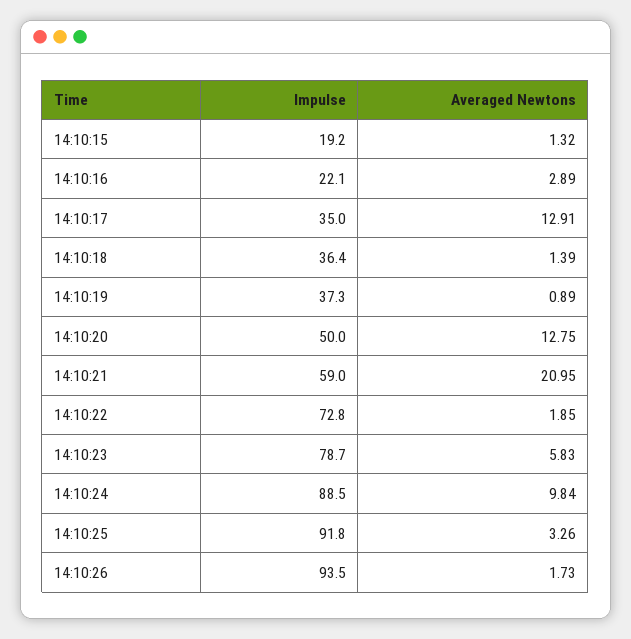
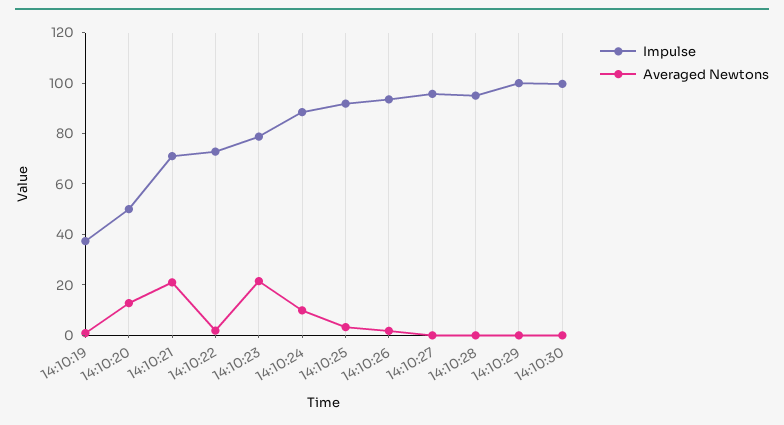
Impulse, 14:10:15: 19.2 -> none
Averaged Newtons, 14:10:15: 1.32 -> none
Impulse, 14:10:16: 22.1 -> none
Averaged Newtons, 14:10:16: 2.89 -> none
Impulse, 14:10:17: 35 -> none
Averaged Newtons, 14:10:17: 12.91 -> none
Impulse, 14:10:18: 36.4 -> none
Averaged Newtons, 14:10:18: 1.39 -> none
Impulse, 14:10:21: 59 -> 70
Averaged Newtons, 14:10:23: 5.83 -> 20
Impulse, 14:10:27: none -> 95
Averaged Newtons, 14:10:27: none -> 0
Impulse, 14:10:28: none -> 95
Averaged Newtons, 14:10:28: none -> 0
Impulse, 14:10:29: none -> 100
Averaged Newtons, 14:10:29: none -> 0
Impulse, 14:10:30: none -> 100
Averaged Newtons, 14:10:30: none -> 0

